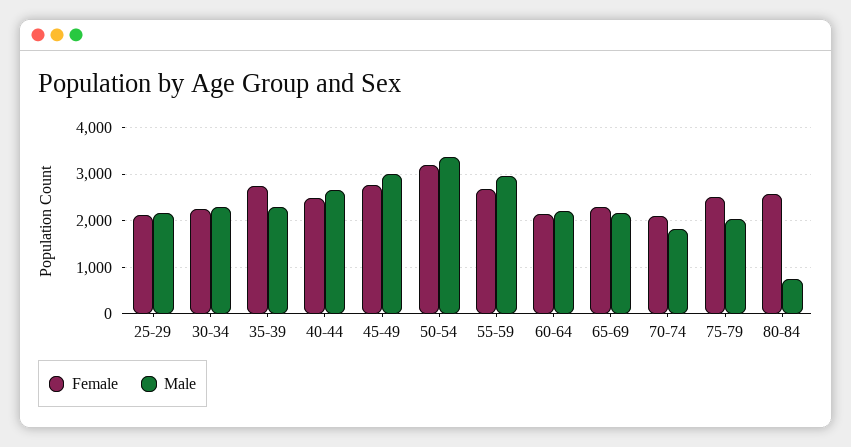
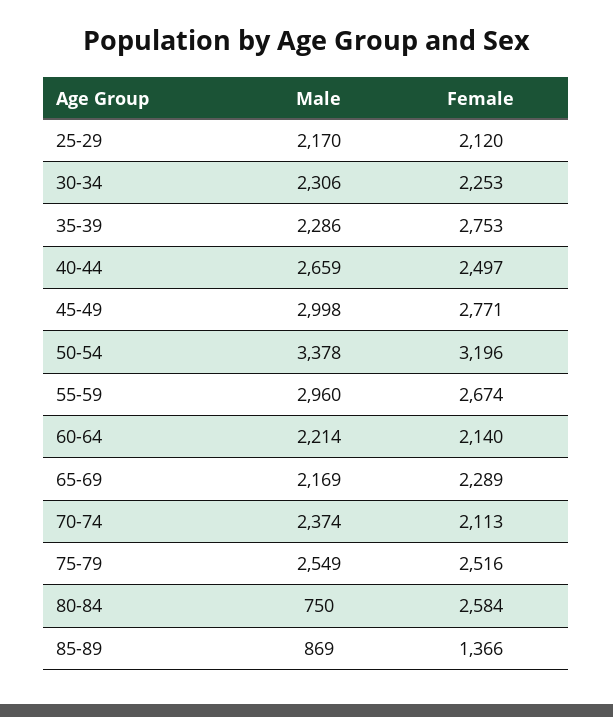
Male, 70-74: 1800 -> 2374
Male, 75-79: 2000 -> 2549
Male, 85-89: none -> 869
Female, 85-89: none -> 1366

